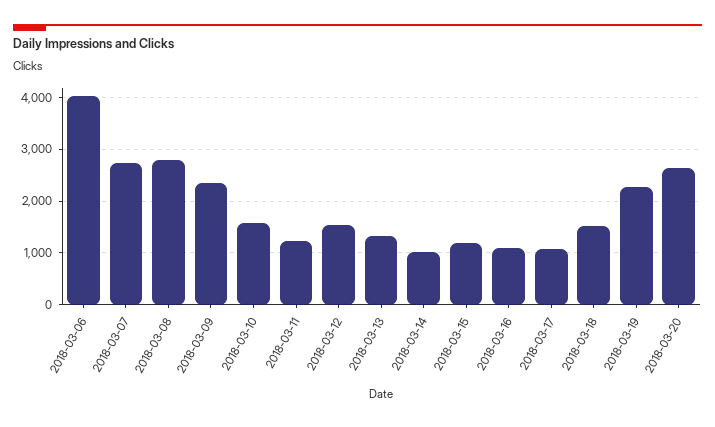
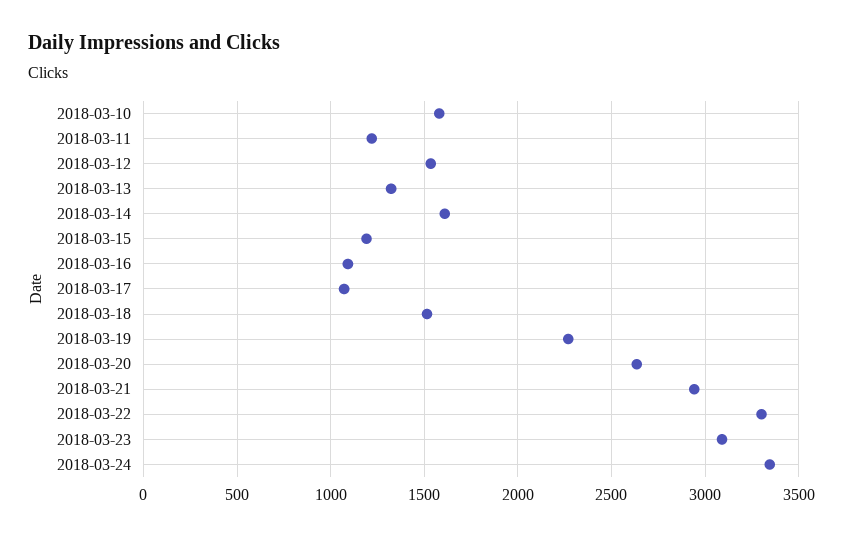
2018-03-06: 4000 -> none
2018-03-07: 2800 -> none
2018-03-08: 2800 -> none
2018-03-09: 2400 -> none
2018-03-14: 1000 -> 1600
2018-03-21: none -> 2950
2018-03-22: none -> 3300
2018-03-23: none -> 3100
2018-03-24: none -> 3350

